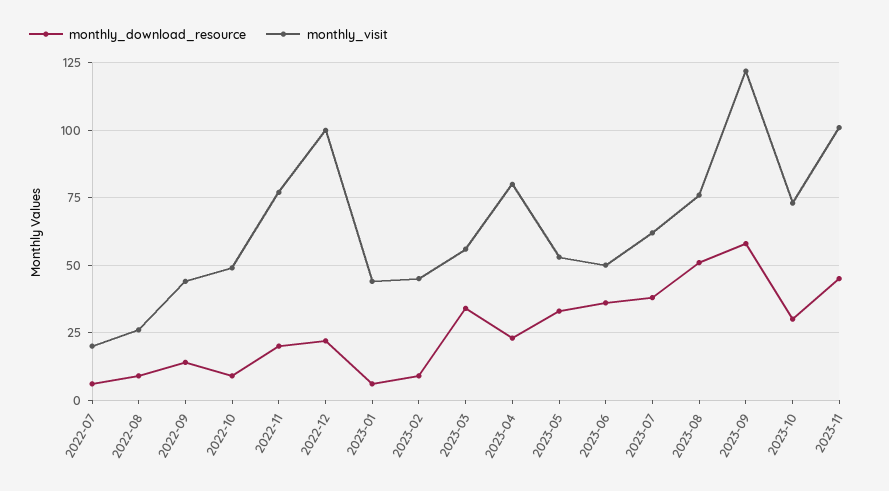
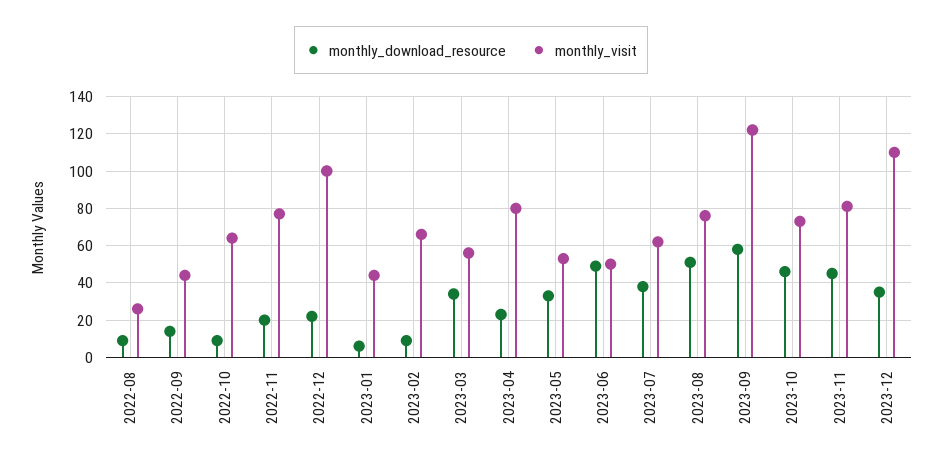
monthly_download_resource, 2022-07: 5 -> none
monthly_visit, 2022-07: 20 -> none
monthly_visit, 2022-10: 50 -> 65
monthly_visit, 2023-02: 45 -> 65
monthly_download_resource, 2023-06: 35 -> 50
monthly_download_resource, 2023-10: 30 -> 45
monthly_visit, 2023-11: 100 -> 80
monthly_download_resource, 2023-12: none -> 35
monthly_visit, 2023-12: none -> 110

